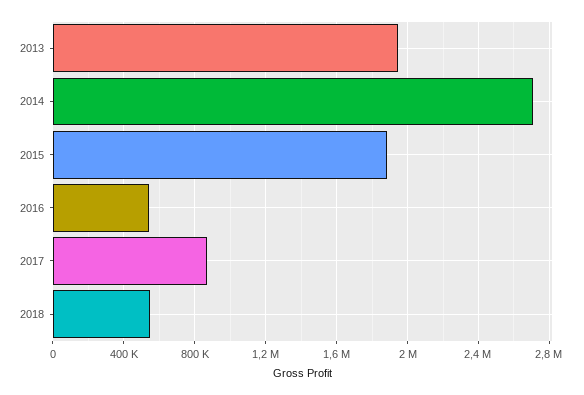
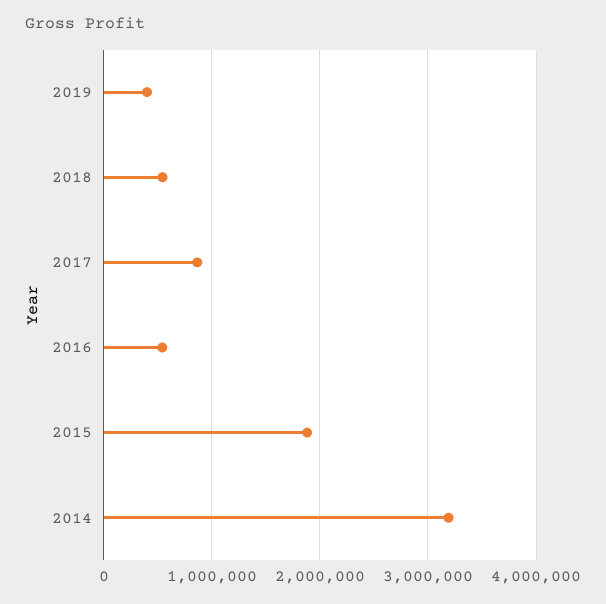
2013: 1950000 -> none
2014: 2700000 -> 3200000
2019: none -> 400000

